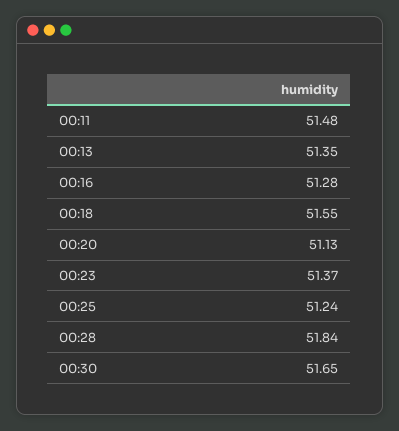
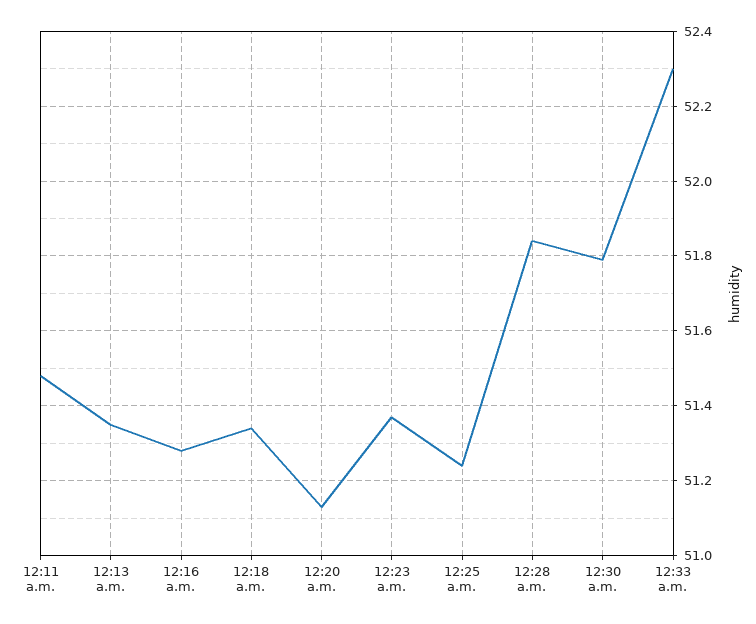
00:18: 51.55 -> 51.35
00:30: 51.65 -> 51.8
12:33 a.m.: none -> 52.3

